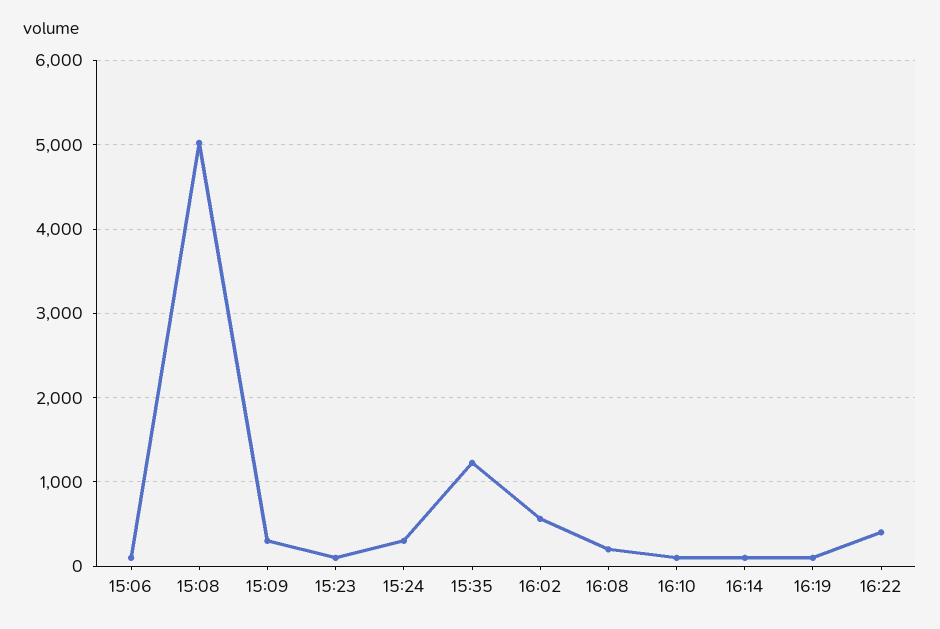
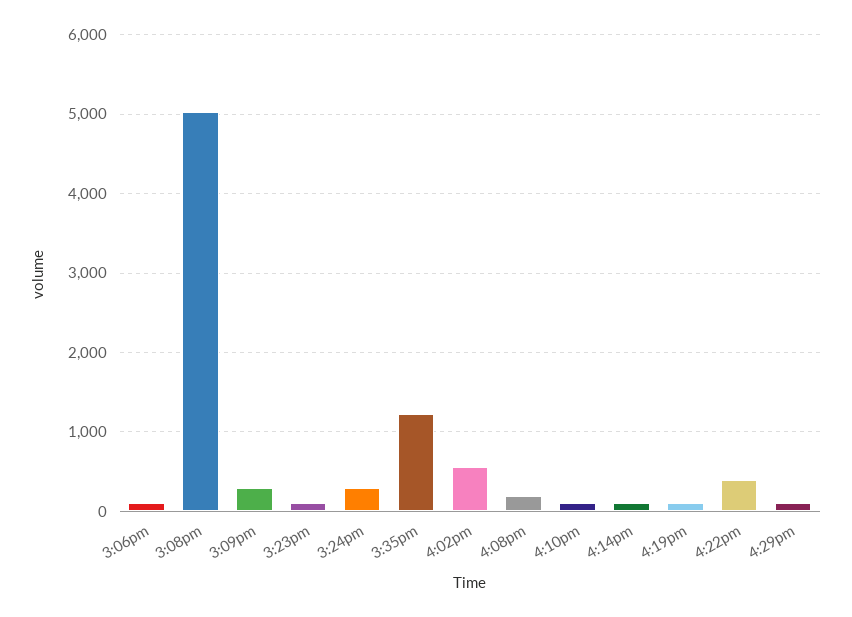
4:29pm: none -> 100

